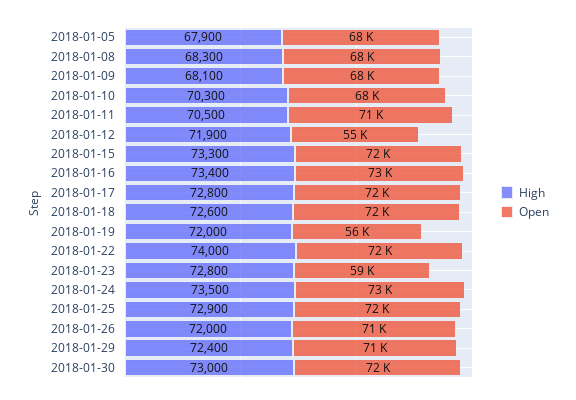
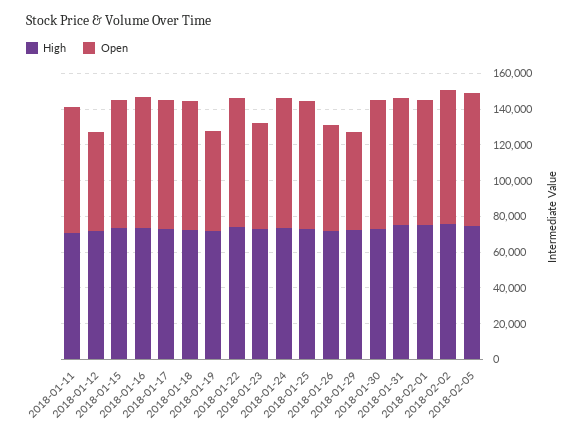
High, 2018-01-05: 67900 -> none
Open, 2018-01-05: 68000 -> none
High, 2018-01-08: 68300 -> none
Open, 2018-01-08: 68000 -> none
High, 2018-01-09: 68100 -> none
Open, 2018-01-09: 68000 -> none
High, 2018-01-10: 70300 -> none
Open, 2018-01-10: 68000 -> none
Open, 2018-01-26: 71000 -> 60000
Open, 2018-01-29: 71000 -> 55000
High, 2018-01-31: none -> 75000
Open, 2018-01-31: none -> 70000
High, 2018-02-01: none -> 75000
Open, 2018-02-01: none -> 70000
High, 2018-02-02: none -> 75000
Open, 2018-02-02: none -> 75000
High, 2018-02-05: none -> 75000
Open, 2018-02-05: none -> 75000

